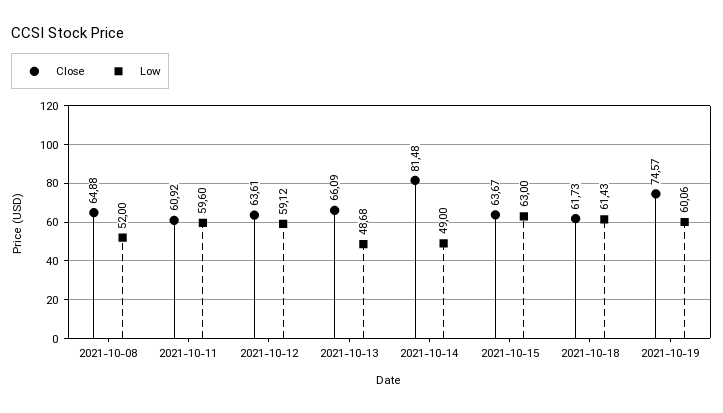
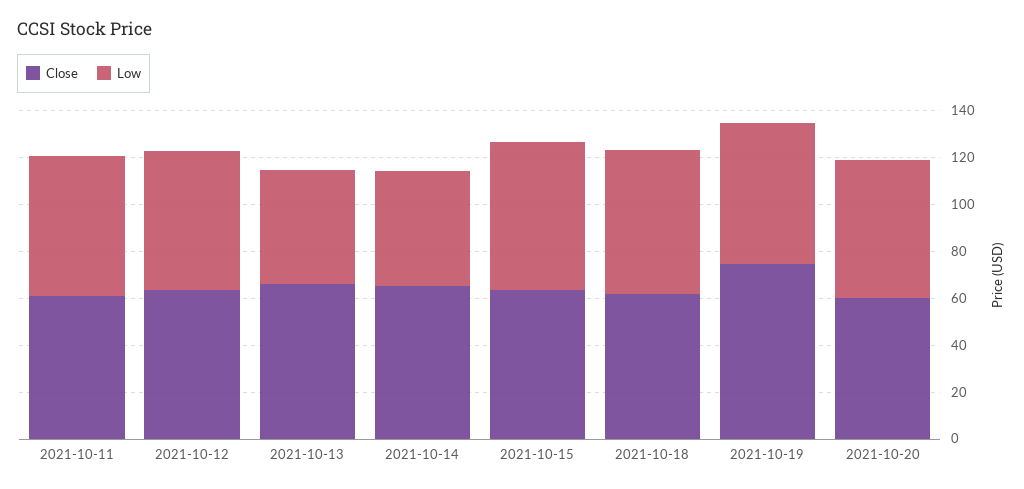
Close, 2021-10-08: 64.88 -> none
Low, 2021-10-08: 52 -> none
Close, 2021-10-14: 81.48 -> 65
Close, 2021-10-20: none -> 60
Low, 2021-10-20: none -> 60

